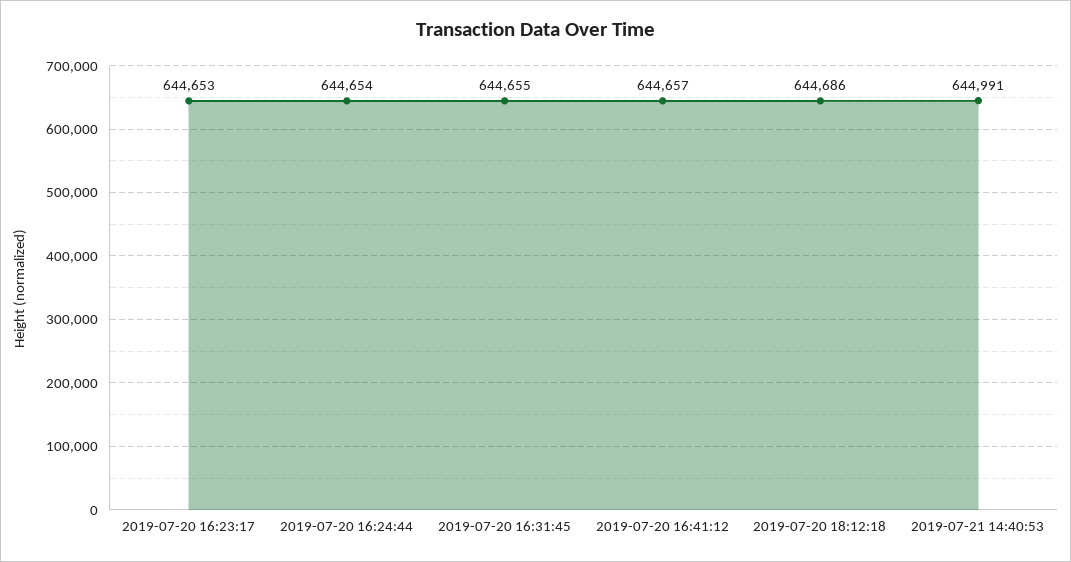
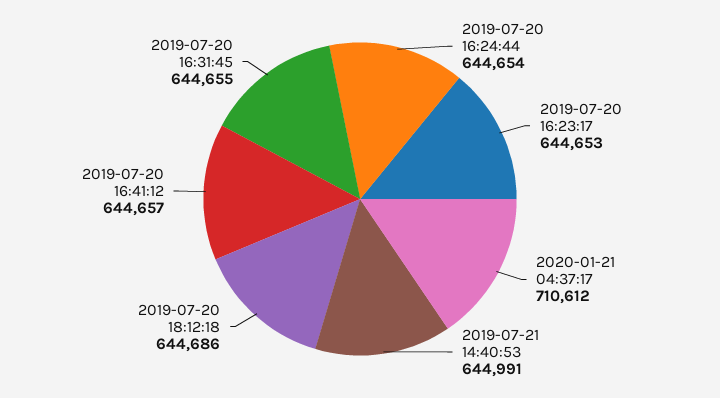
2020-01-21 04:37:17: none -> 710612

